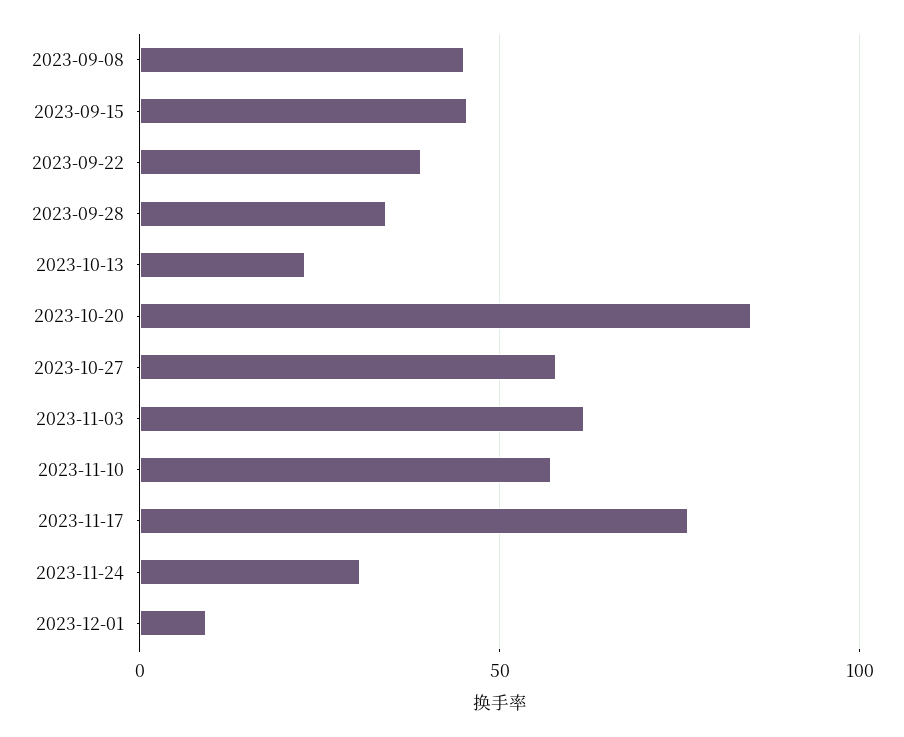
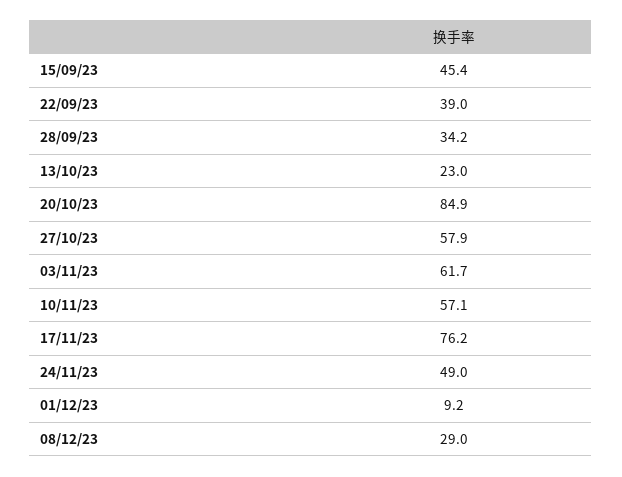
2023-09-08: 45 -> none
2023-11-24: 30 -> 49
08/12/23: none -> 29

